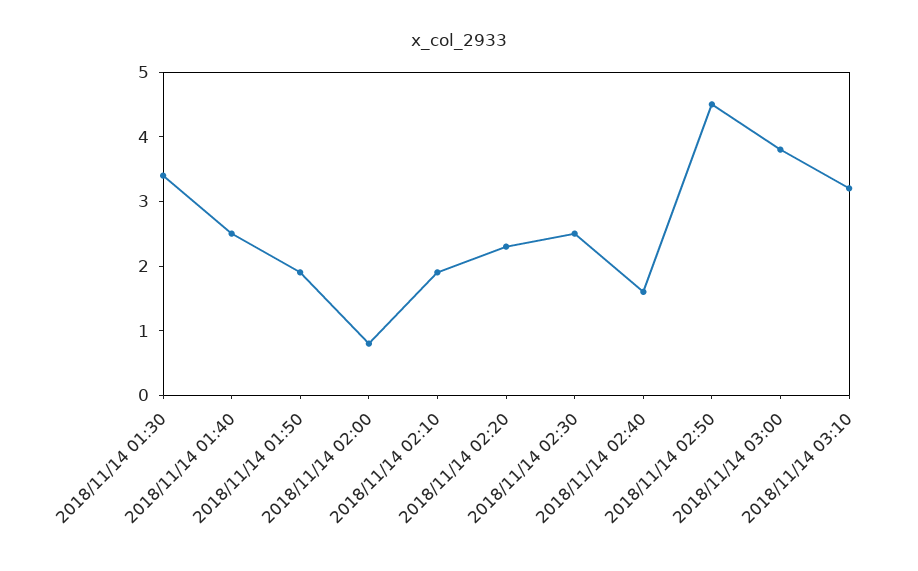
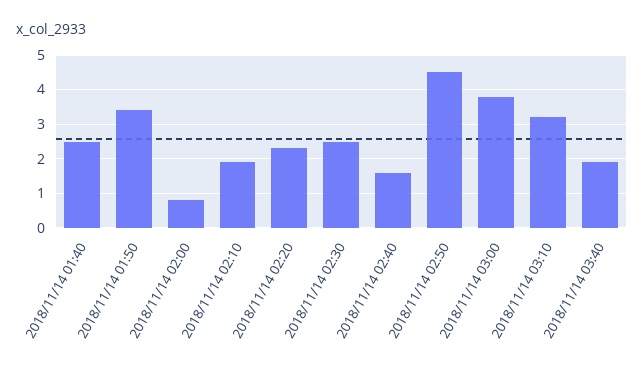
2018/11/14 01:30: 3.5 -> none
2018/11/14 01:50: 2 -> 3.5
2018/11/14 03:40: none -> 2

